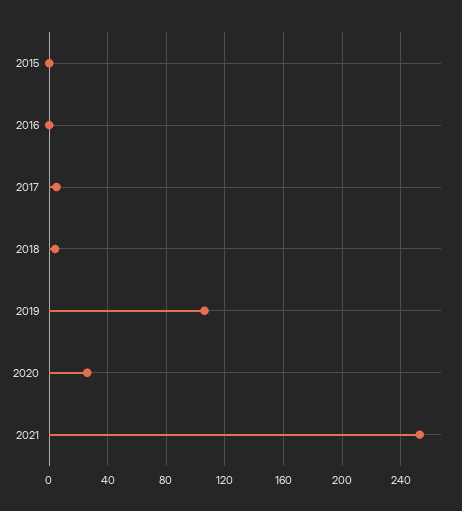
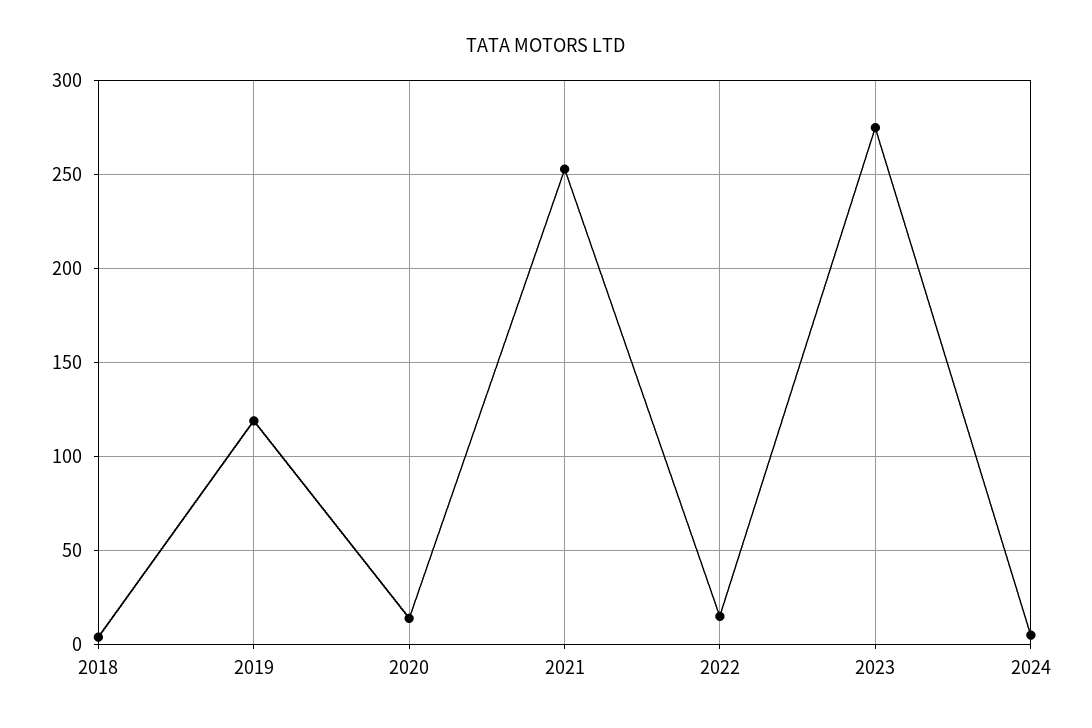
2015: 0 -> none
2016: 0 -> none
2017: 5 -> none
2019: 105 -> 120
2020: 25 -> 15
2022: none -> 15
2023: none -> 275
2024: none -> 5

